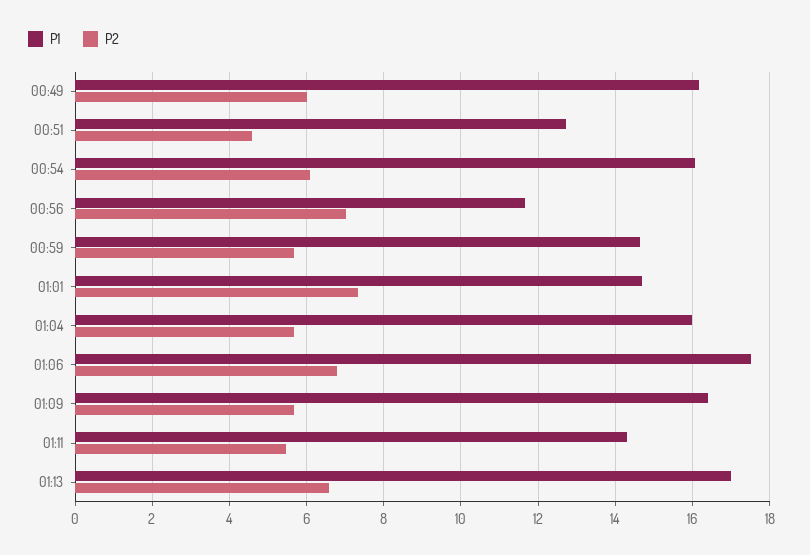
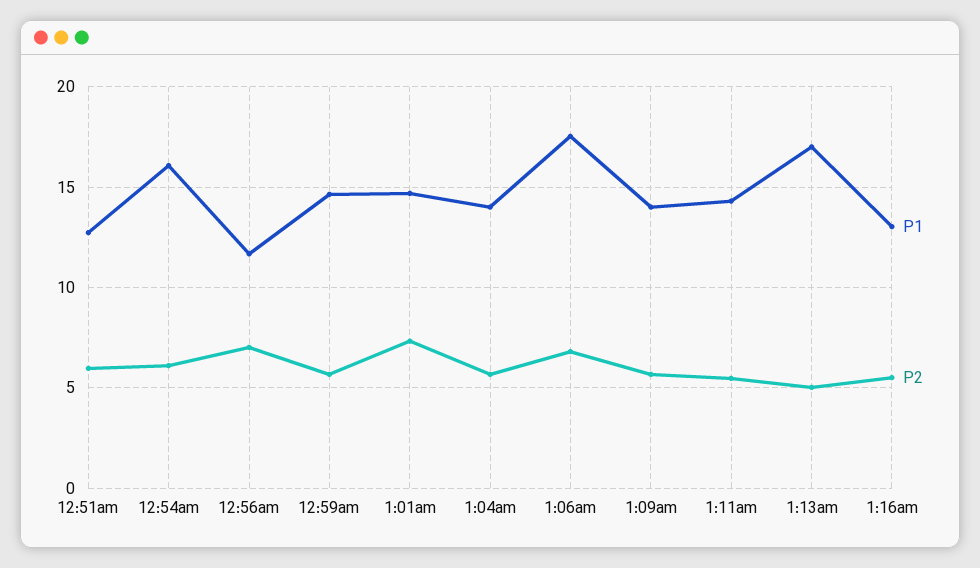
P1, 00:49: 16.2 -> none
P2, 00:49: 6 -> none
P2, 00:51: 4.6 -> 6
P1, 01:04: 16 -> 14
P1, 01:09: 16.4 -> 14
P2, 01:13: 6.6 -> 5
P1, 1:16am: none -> 13
P2, 1:16am: none -> 5.5

